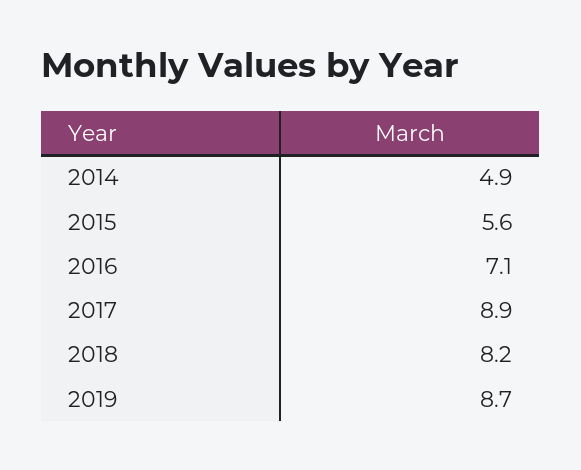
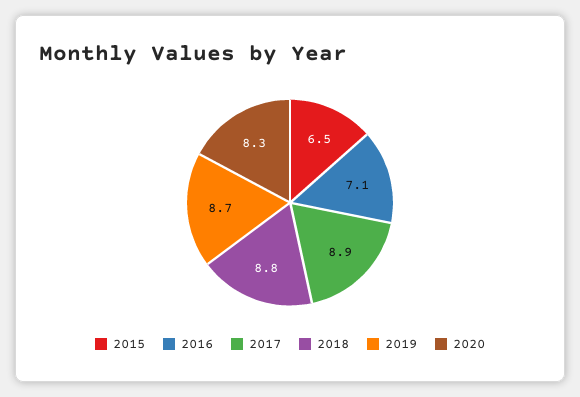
2014: 4.9 -> none
2015: 5.6 -> 6.5
2018: 8.2 -> 8.8
2020: none -> 8.3

